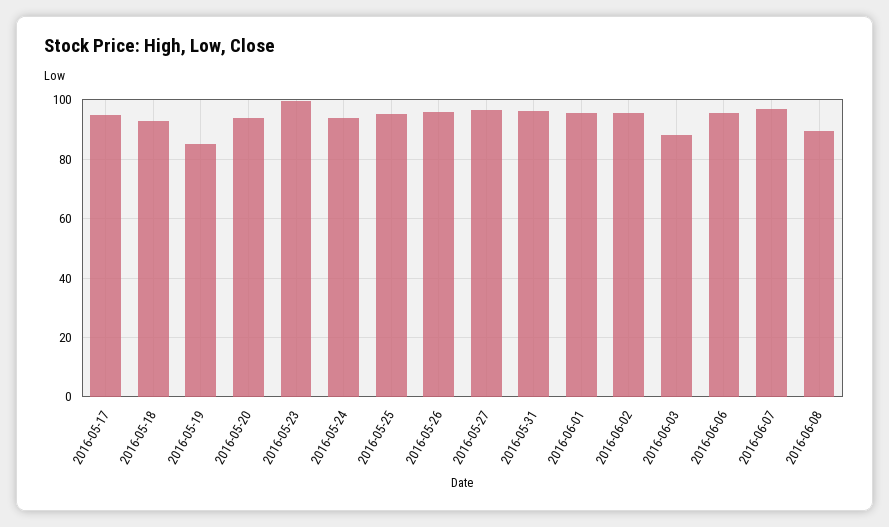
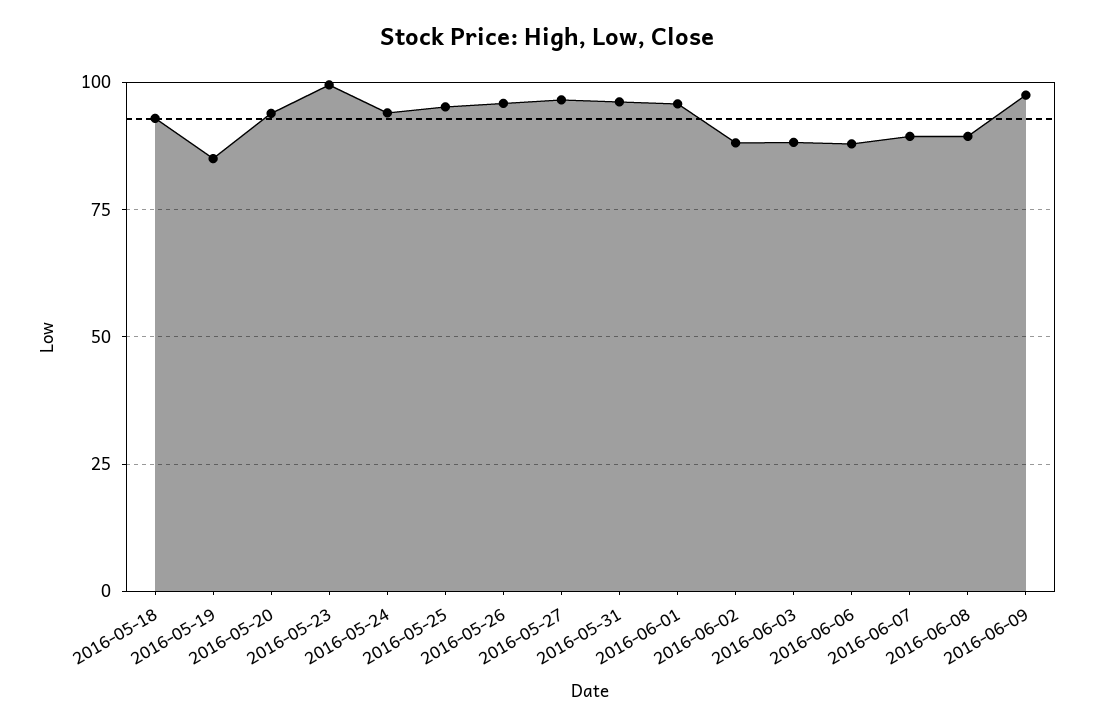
2016-05-17: 95 -> none
2016-06-02: 95 -> 87.5
2016-06-06: 95 -> 87.5
2016-06-07: 97.5 -> 90
2016-06-09: none -> 97.5

